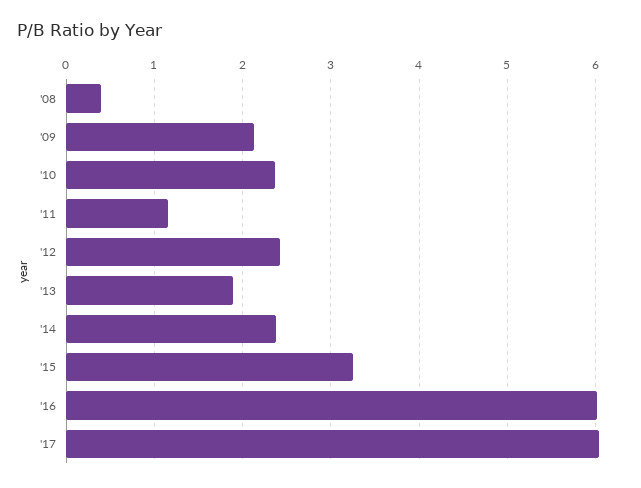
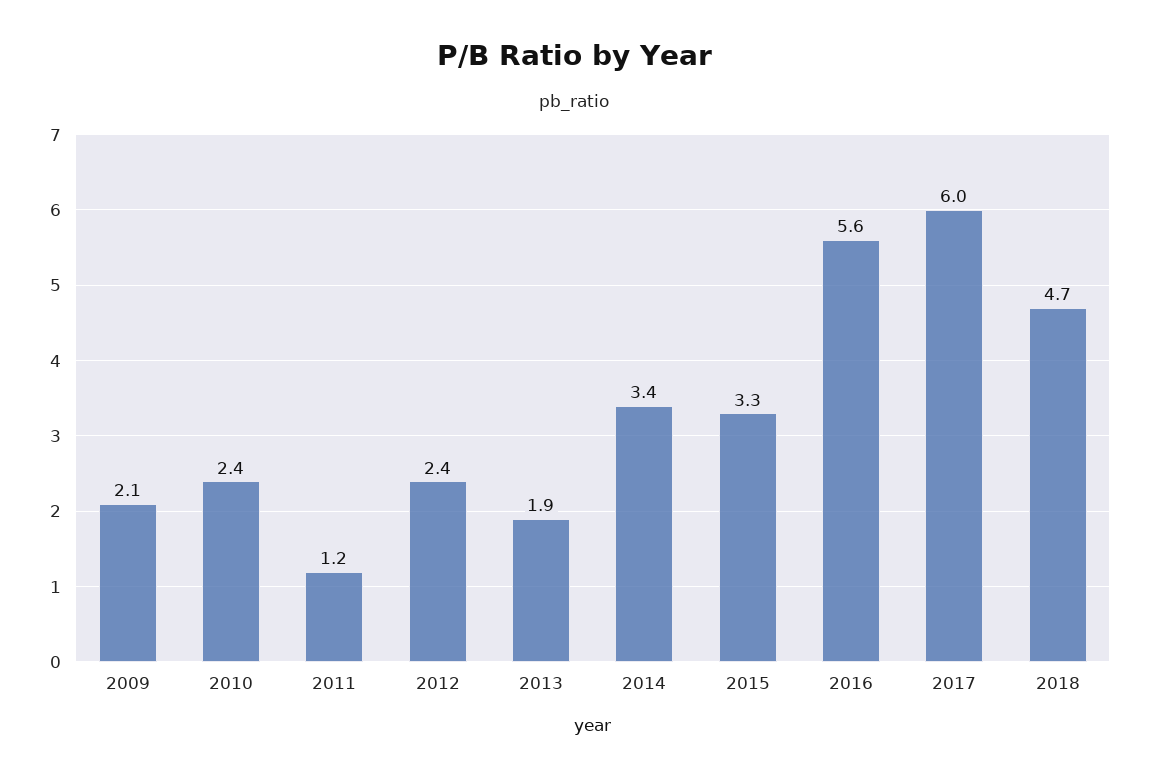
'08: 0.4 -> none
'14: 2.4 -> 3.4
'16: 6 -> 5.6
2018: none -> 4.7

